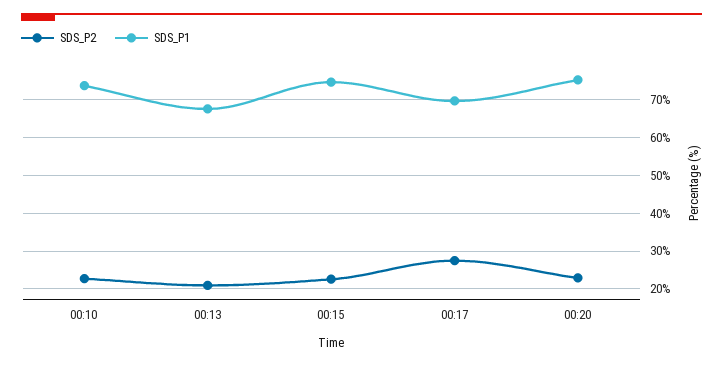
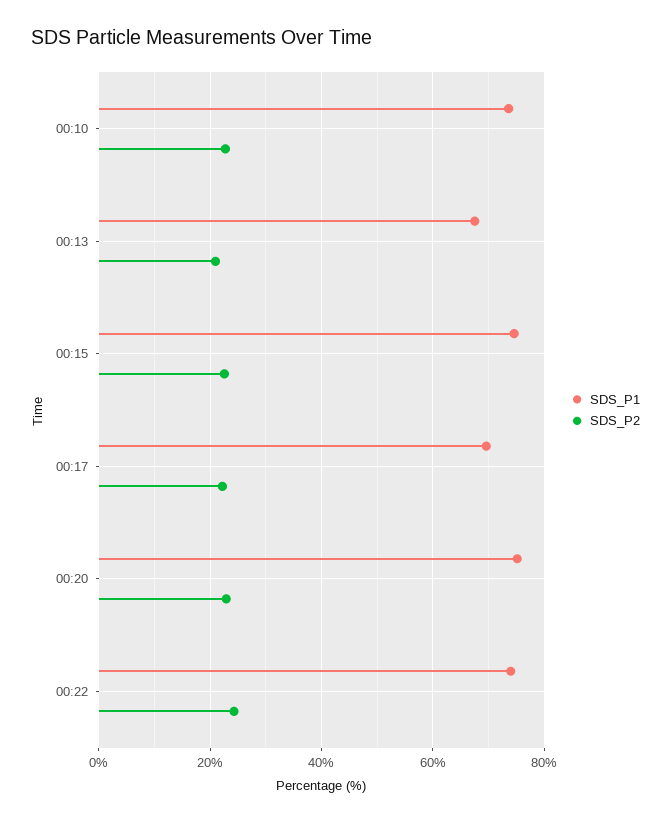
SDS_P2, 00:17: 28 -> 22
SDS_P1, 00:22: none -> 74
SDS_P2, 00:22: none -> 24

